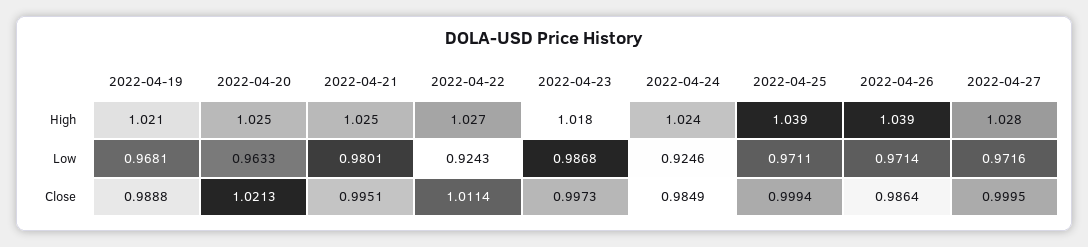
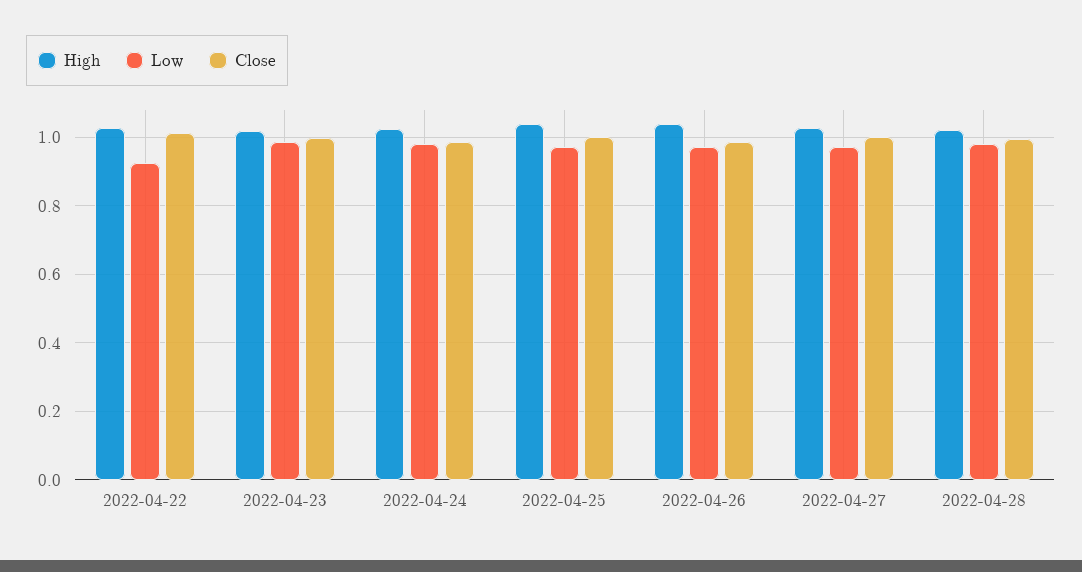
High, 2022-04-19: 1.021 -> none
High, 2022-04-20: 1.025 -> none
High, 2022-04-21: 1.025 -> none
Low, 2022-04-19: 0.9681 -> none
Low, 2022-04-20: 0.9633 -> none
Low, 2022-04-21: 0.9801 -> none
Low, 2022-04-24: 0.9246 -> 0.98
Close, 2022-04-19: 0.9888 -> none
Close, 2022-04-20: 1.0213 -> none
Close, 2022-04-21: 0.9951 -> none
High, 2022-04-28: none -> 1.02
Low, 2022-04-28: none -> 0.98
Close, 2022-04-28: none -> 1

